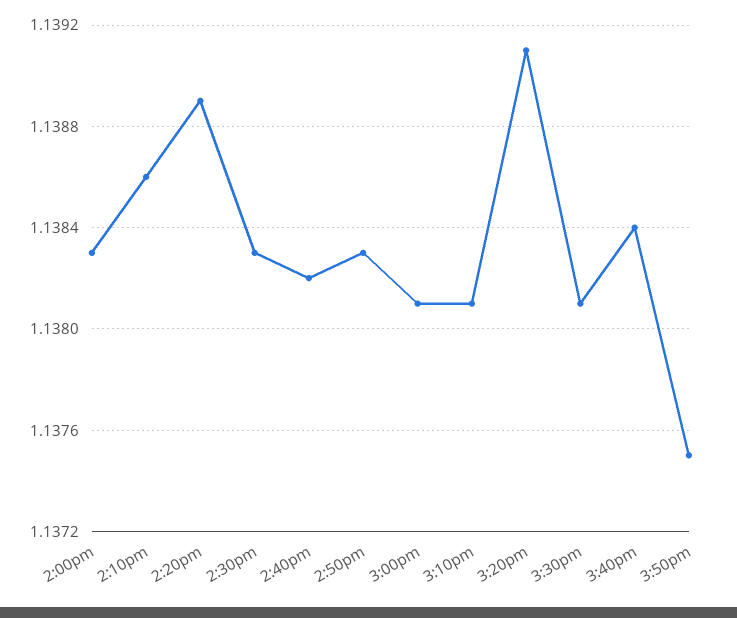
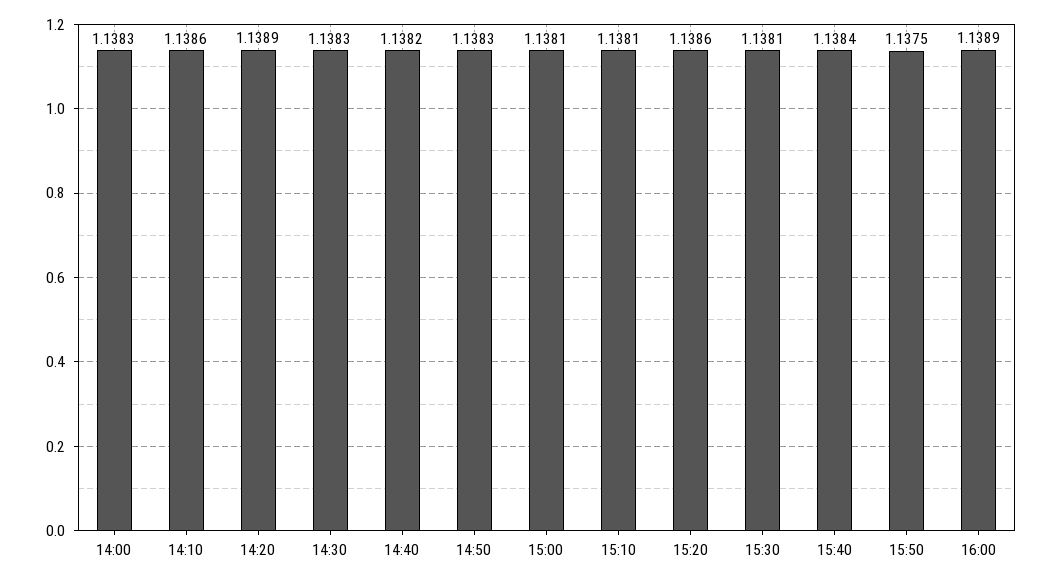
3:20pm: 1.1391 -> 1.1386
16:00: none -> 1.1389

